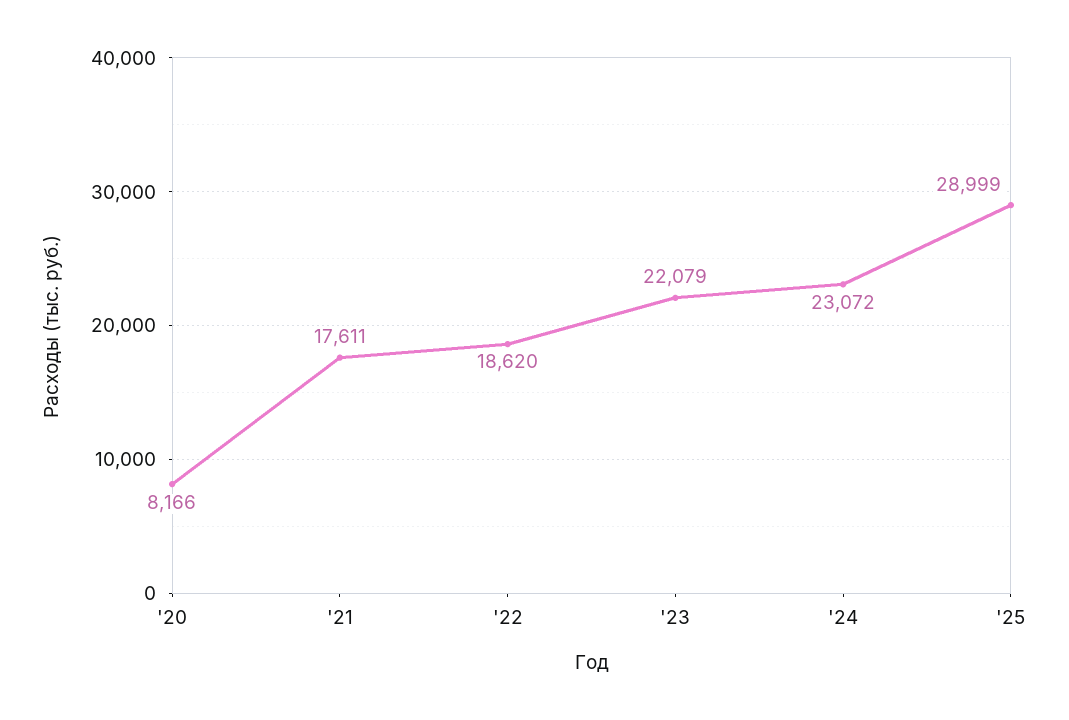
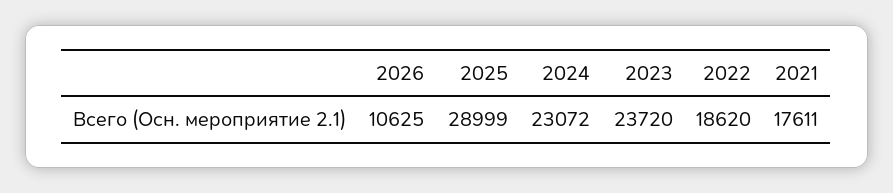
'20: 8166 -> none
'23: 22079 -> 23720
2026: none -> 10625

